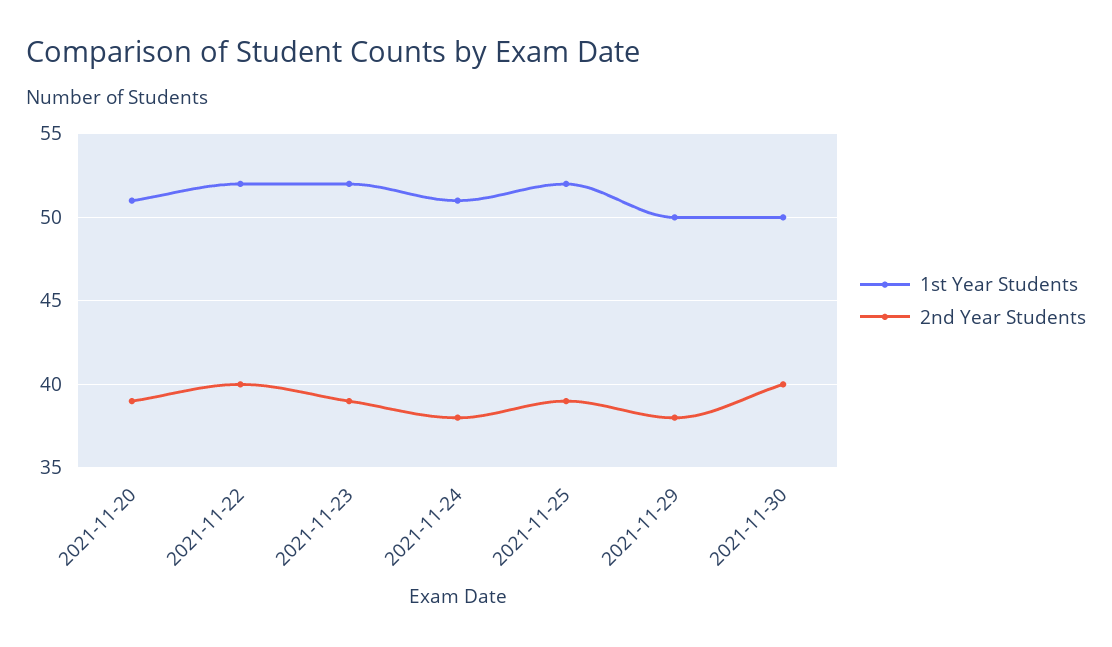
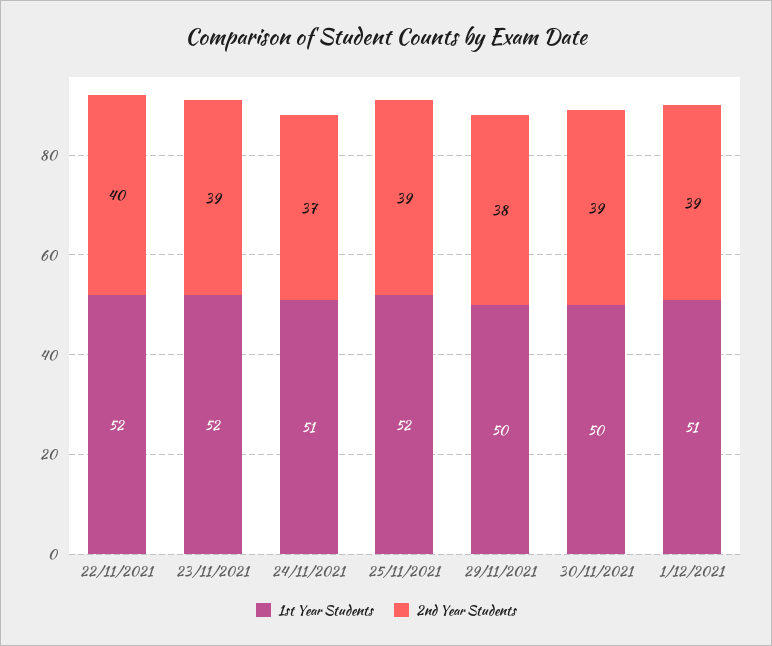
1st Year Students, 2021-11-20: 51 -> none
2nd Year Students, 2021-11-20: 39 -> none
2nd Year Students, 2021-11-24: 38 -> 37
2nd Year Students, 2021-11-30: 40 -> 39
1st Year Students, 1/12/2021: none -> 51
2nd Year Students, 1/12/2021: none -> 39

